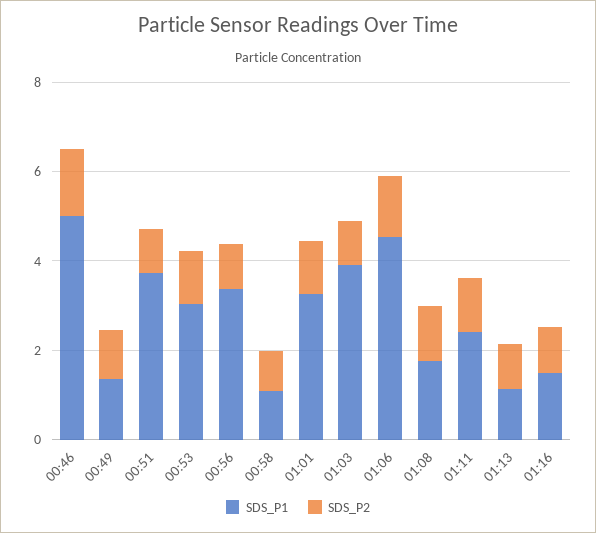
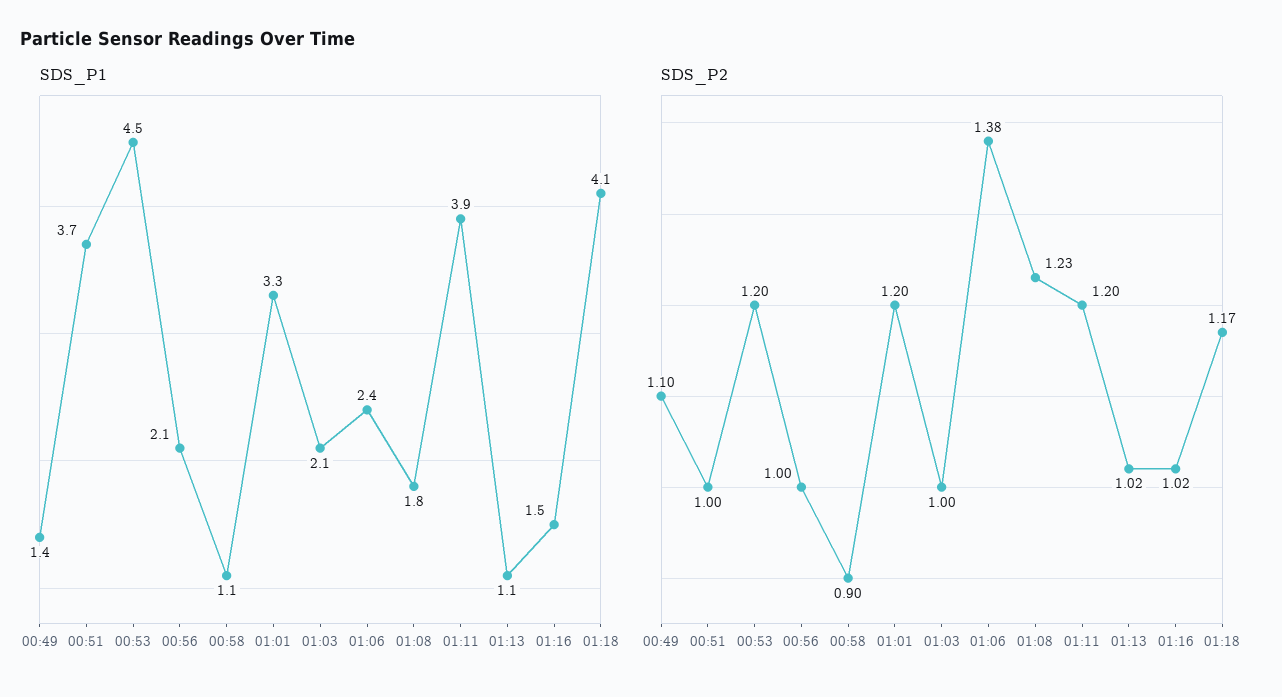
SDS_P1, 00:46: 5 -> none
SDS_P2, 00:46: 1.5 -> none
SDS_P1, 00:53: 3 -> 4.5
SDS_P1, 00:56: 3.5 -> 2.1
SDS_P1, 01:03: 4 -> 2.1
SDS_P1, 01:06: 4.5 -> 2.4
SDS_P1, 01:11: 2.5 -> 3.9
SDS_P1, 01:18: none -> 4.1
SDS_P2, 01:18: none -> 1.17

